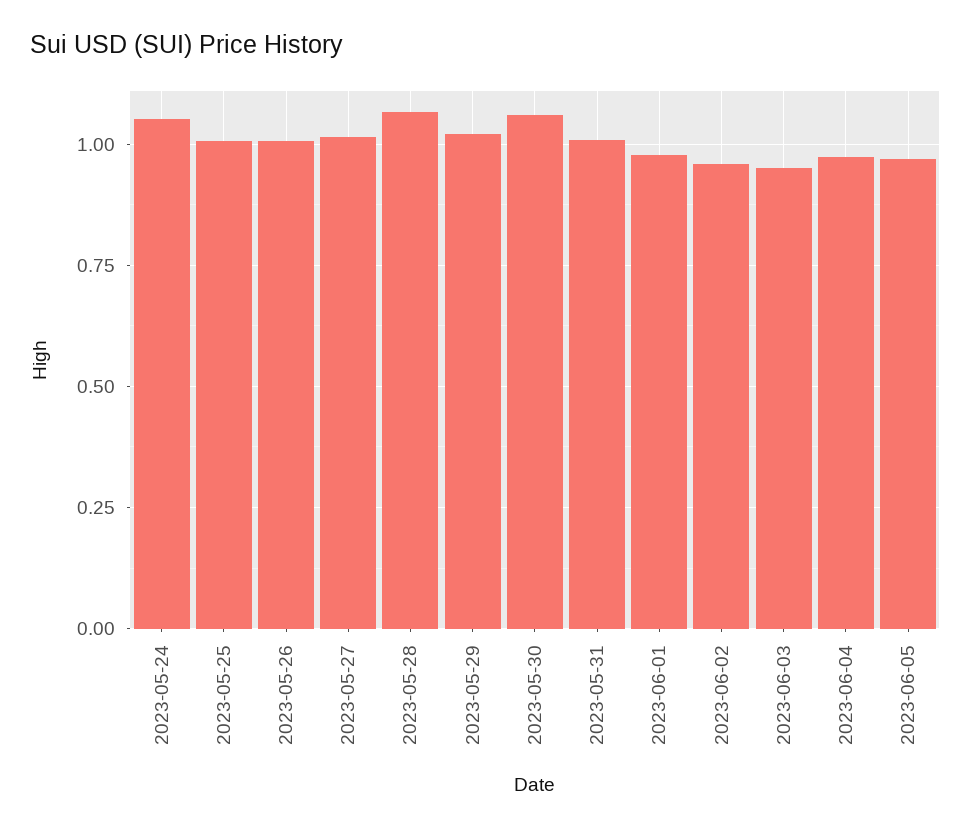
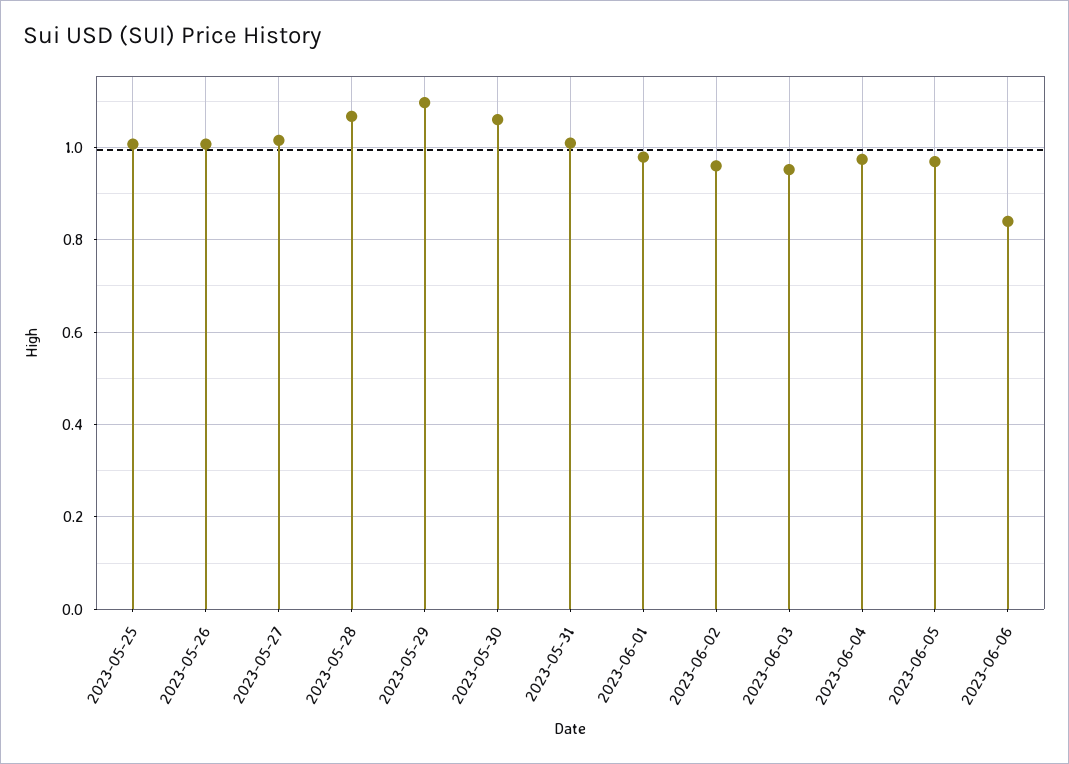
2023-05-24: 1.05 -> none
2023-05-29: 1.025 -> 1.1
2023-06-06: none -> 0.84

